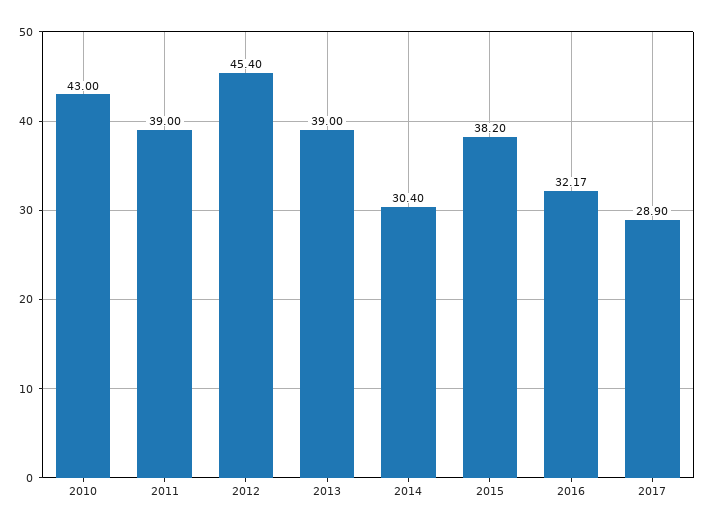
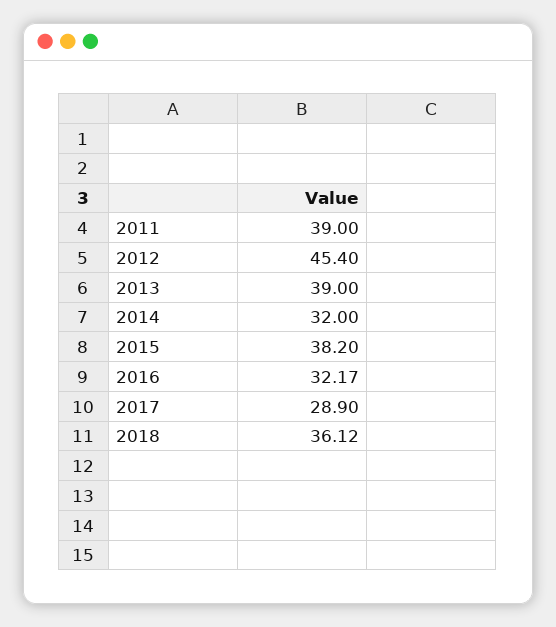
2010: 43 -> none
2014: 30.4 -> 32
2018: none -> 36.12

